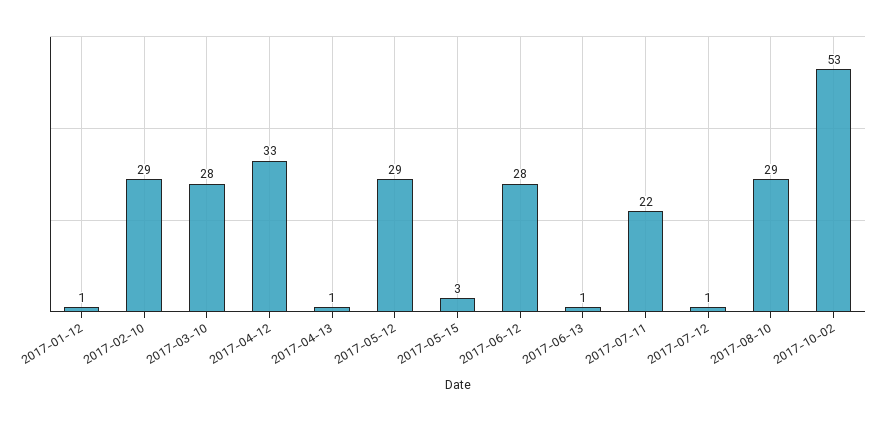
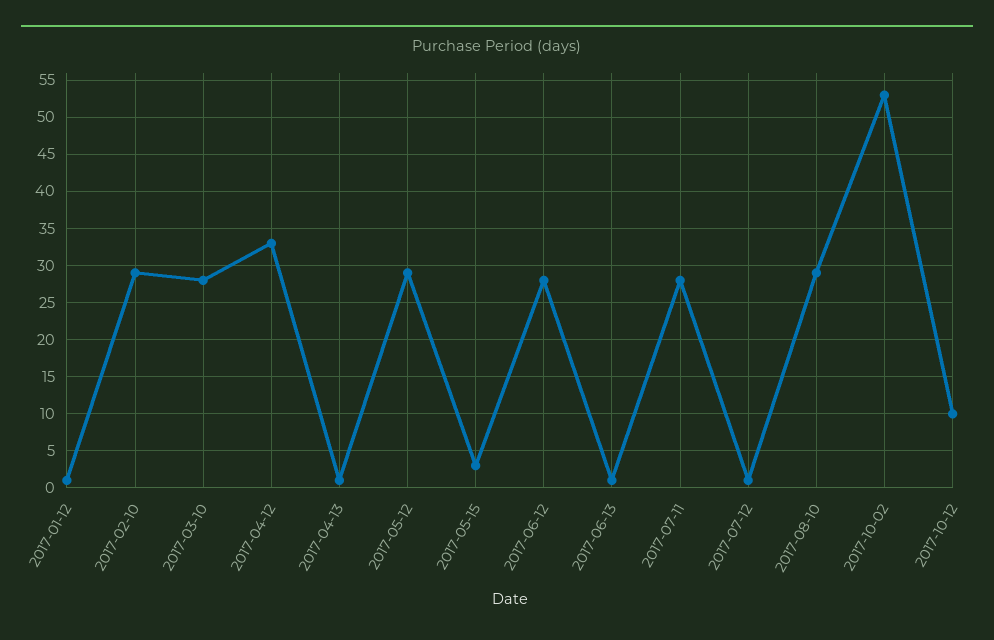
2017-07-11: 22 -> 28
2017-10-12: none -> 10

